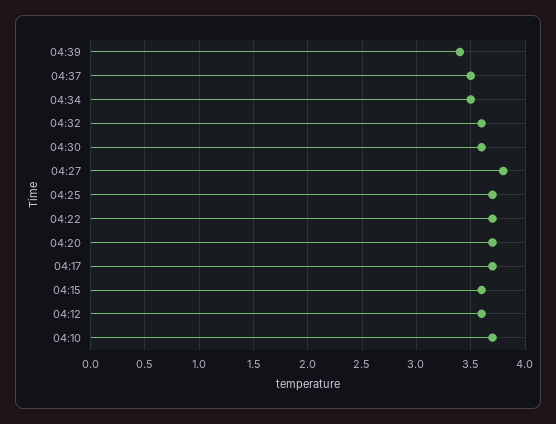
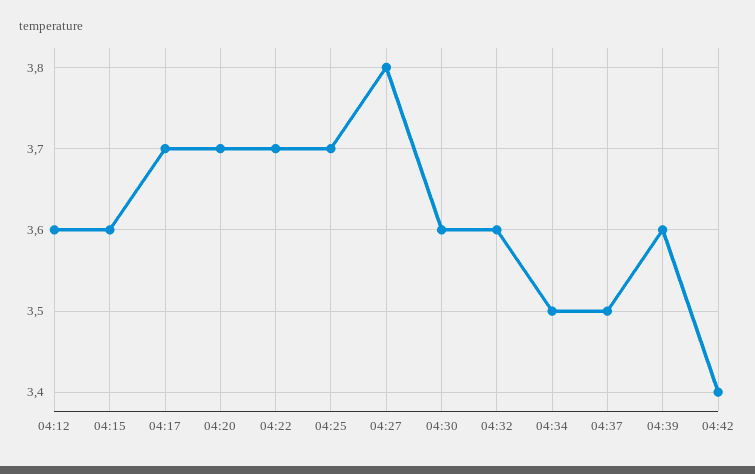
04:39: 3.4 -> 3.6
04:10: 3.7 -> none
04:42: none -> 3.4

